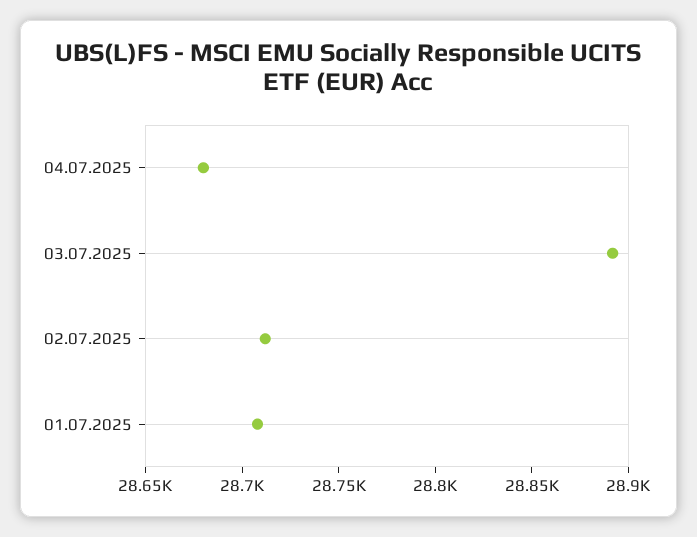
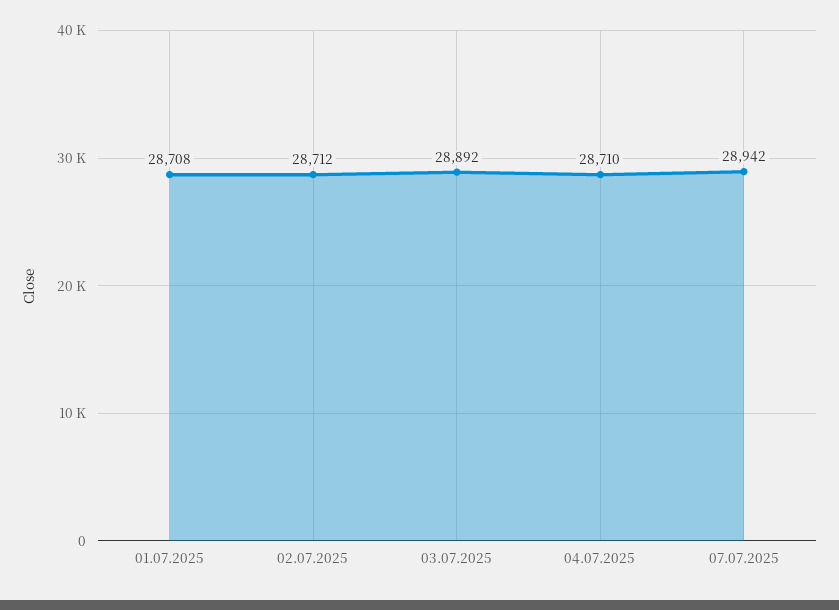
04.07.2025: 28680 -> 28710
07.07.2025: none -> 28942

